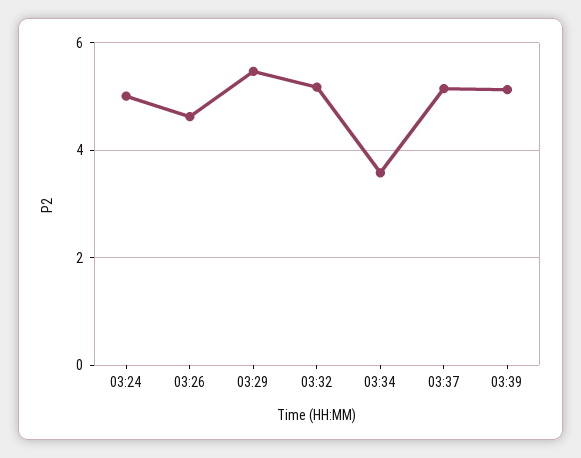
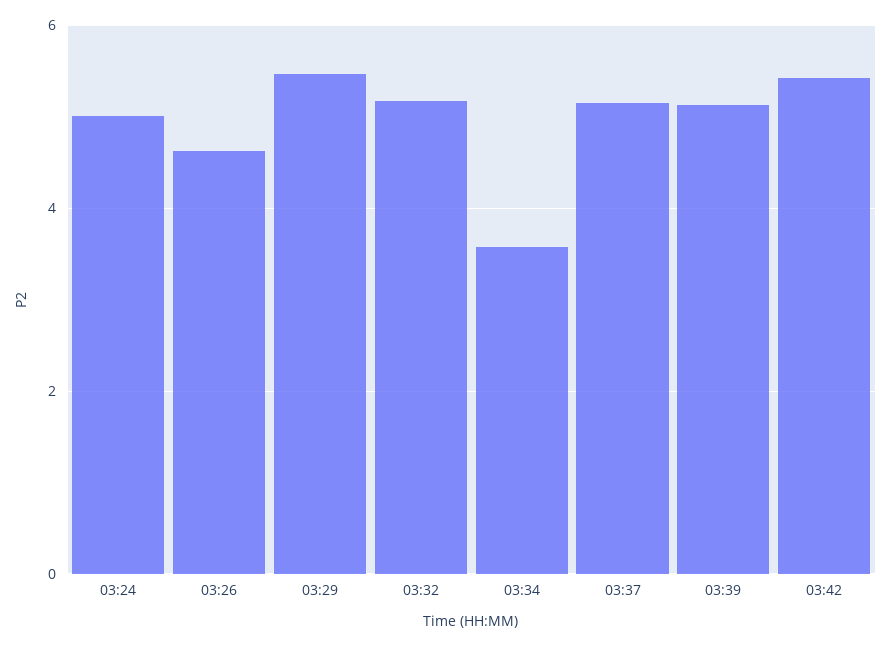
03:42: none -> 5.4

